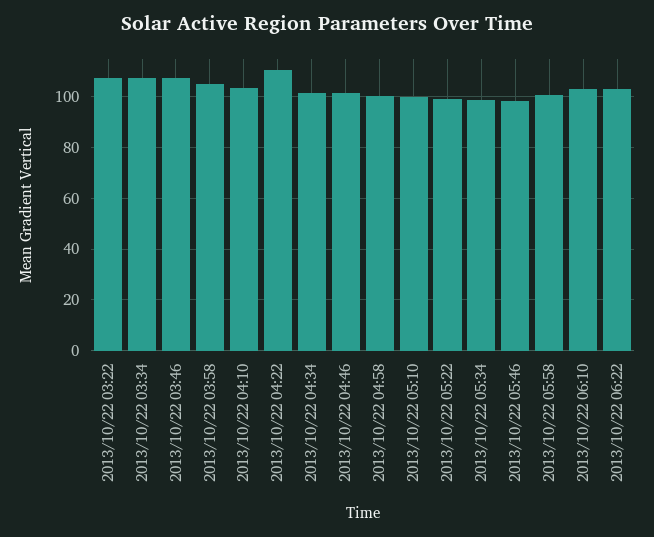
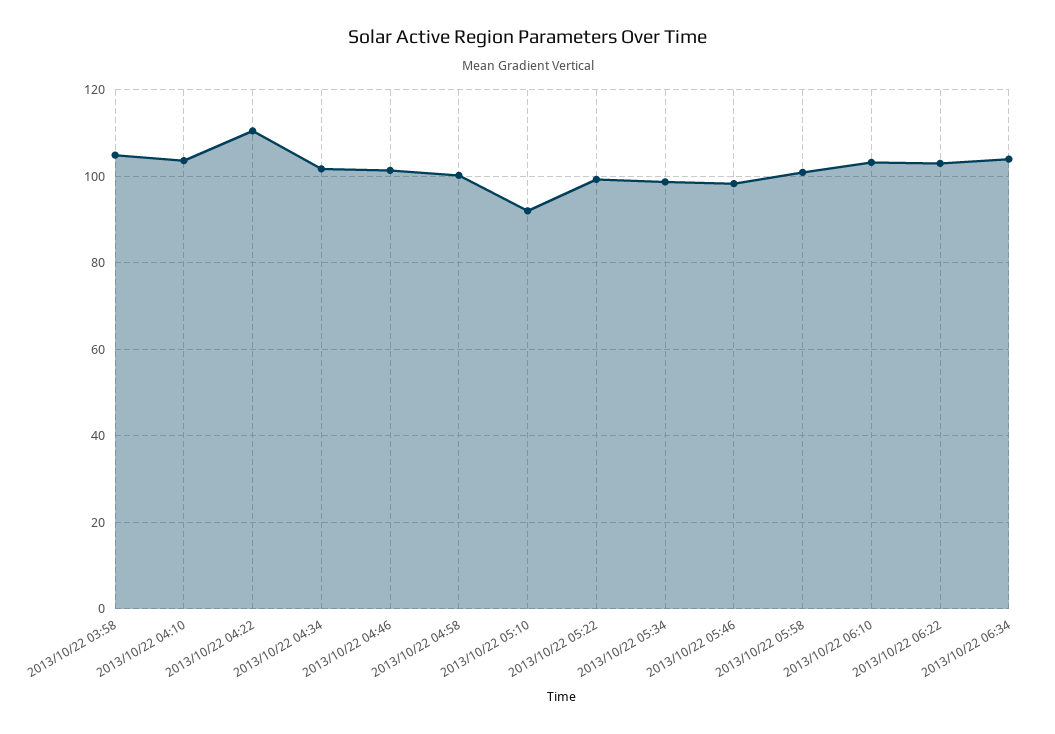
2013/10/22 03:22: 107.5 -> none
2013/10/22 03:34: 107.5 -> none
2013/10/22 03:46: 107.5 -> none
2013/10/22 05:10: 100 -> 92
2013/10/22 06:34: none -> 104

